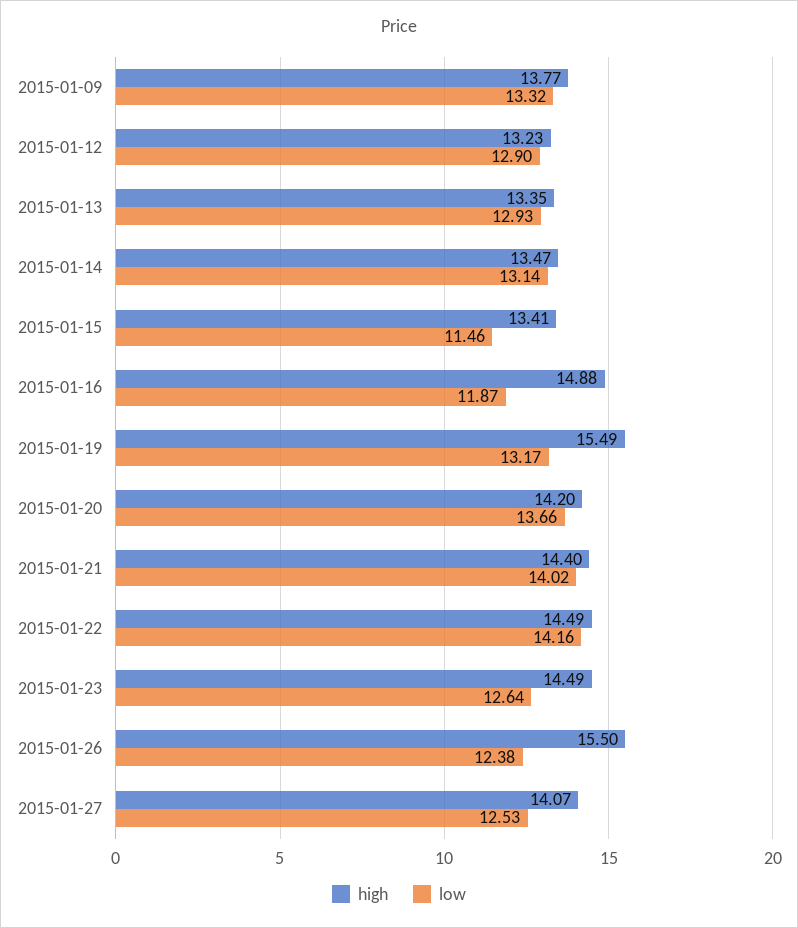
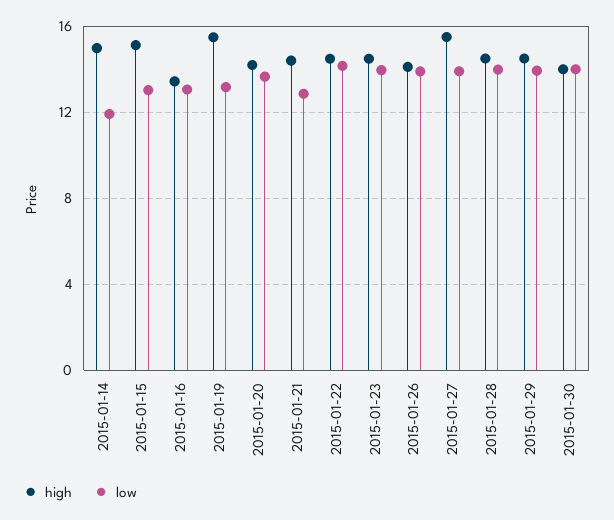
high, 2015-01-09: 13.77 -> none
low, 2015-01-09: 13.32 -> none
high, 2015-01-12: 13.23 -> none
low, 2015-01-12: 12.9 -> none
high, 2015-01-13: 13.35 -> none
low, 2015-01-13: 12.93 -> none
high, 2015-01-14: 13.47 -> 15
low, 2015-01-14: 13.14 -> 12
high, 2015-01-15: 13.41 -> 15
low, 2015-01-15: 11.46 -> 13
high, 2015-01-16: 14.88 -> 13.5
low, 2015-01-16: 11.87 -> 13
low, 2015-01-21: 14.02 -> 13
low, 2015-01-23: 12.64 -> 14
high, 2015-01-26: 15.5 -> 14
low, 2015-01-26: 12.38 -> 14
high, 2015-01-27: 14.07 -> 15.5
low, 2015-01-27: 12.53 -> 14
high, 2015-01-28: none -> 14.5
low, 2015-01-28: none -> 14
high, 2015-01-29: none -> 14.5
low, 2015-01-29: none -> 14
high, 2015-01-30: none -> 14
low, 2015-01-30: none -> 14

